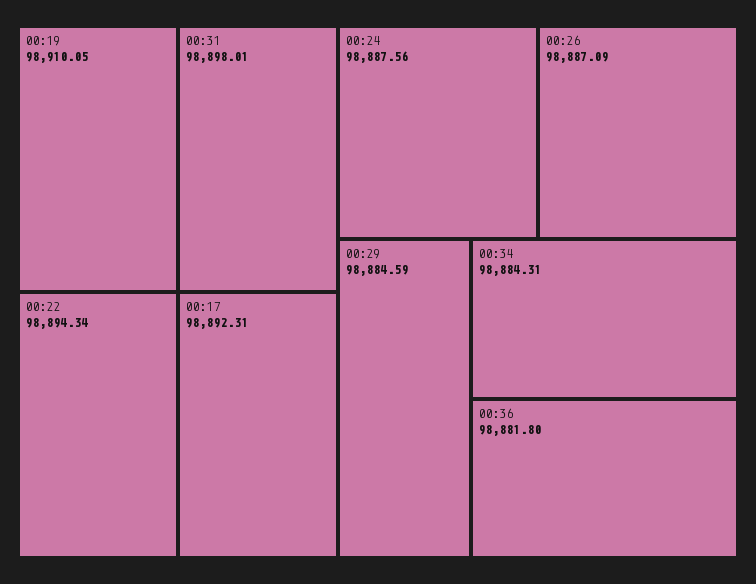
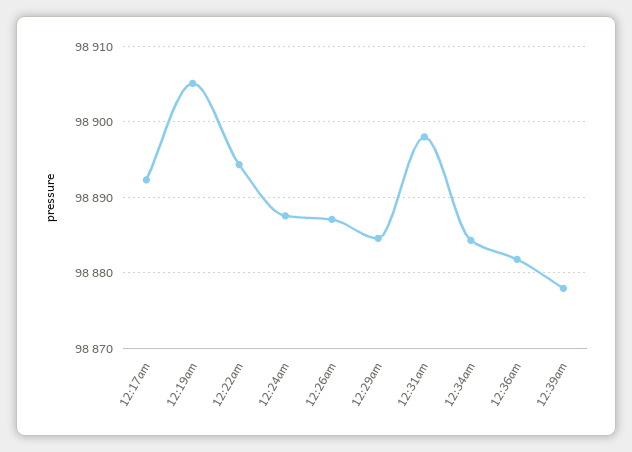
00:19: 98910.05 -> 98905
12:39am: none -> 98878

